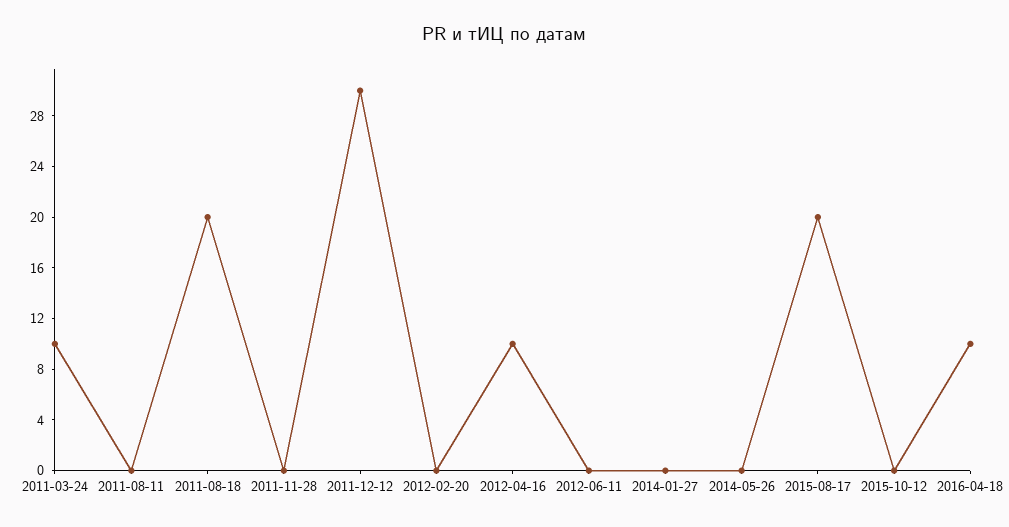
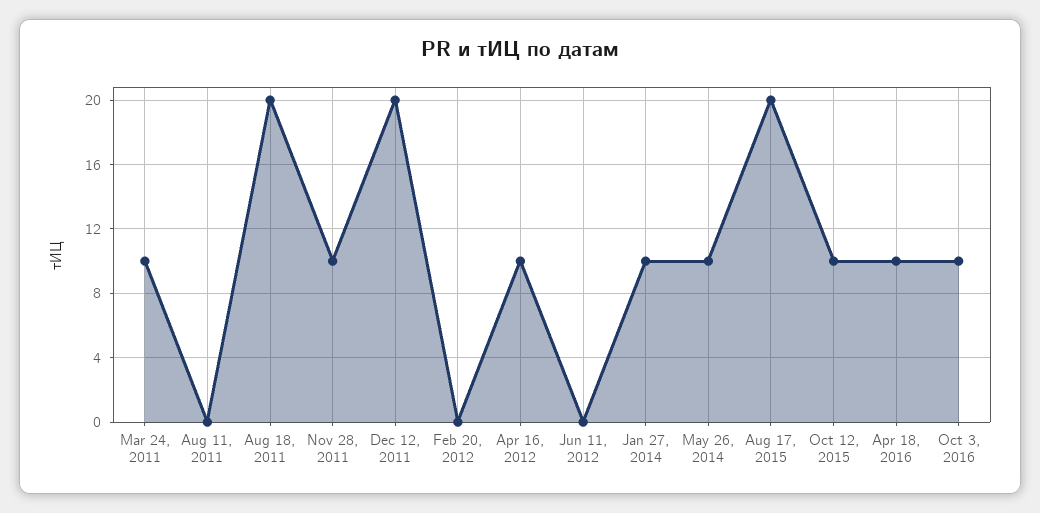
2011-11-28: 0 -> 10
2011-12-12: 30 -> 20
2014-01-27: 0 -> 10
2014-05-26: 0 -> 10
2015-10-12: 0 -> 10
Oct 3, 2016: none -> 10

